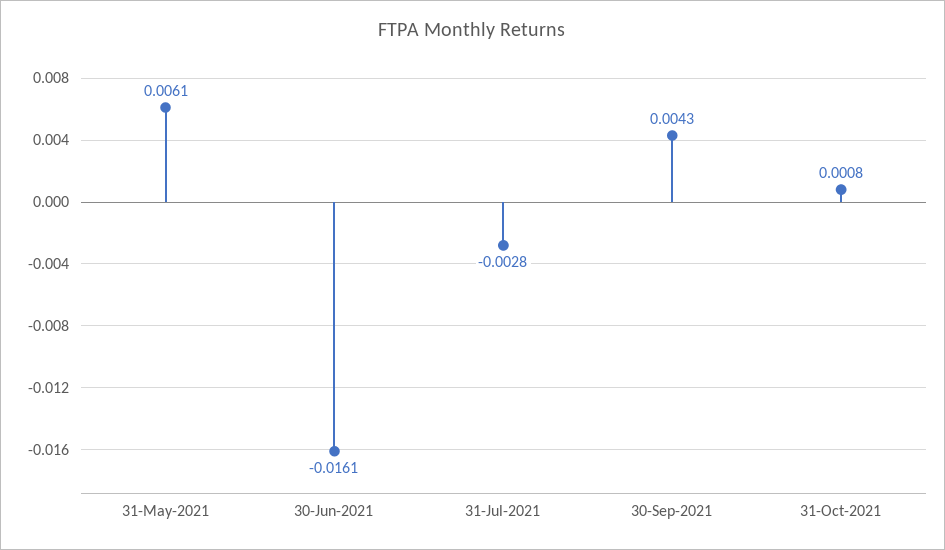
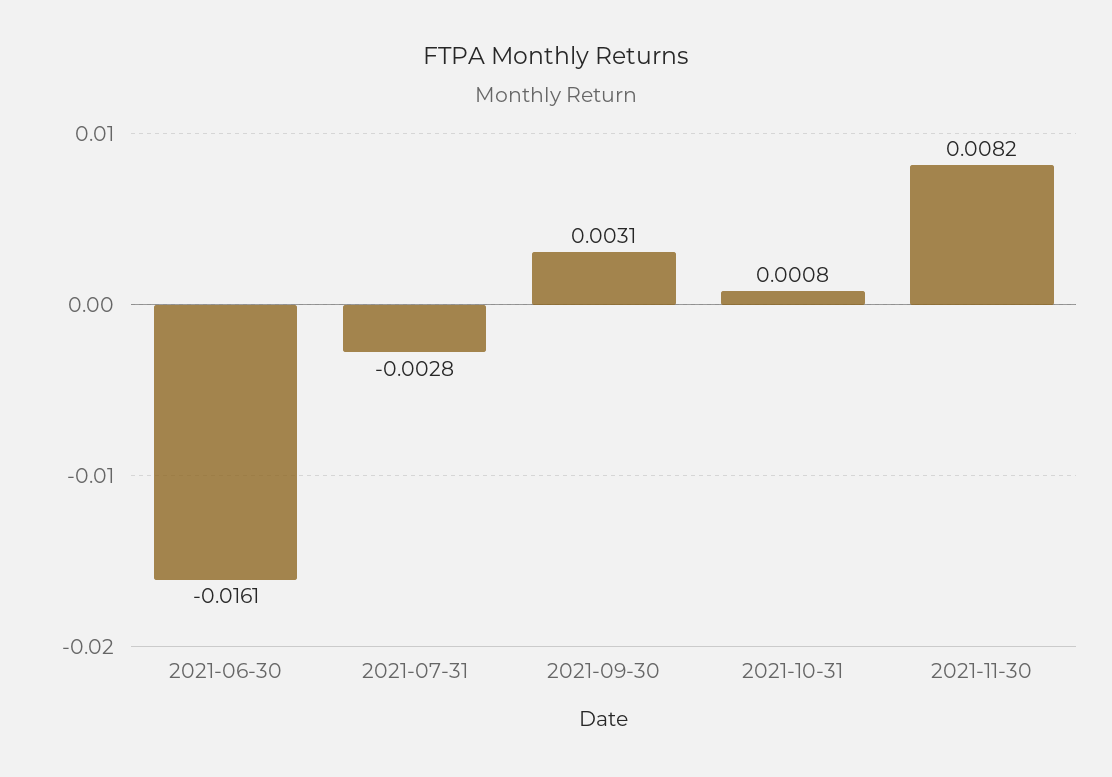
31-May-2021: 0.0061 -> none
30-Sep-2021: 0.0043 -> 0.0031
2021-11-30: none -> 0.0082

